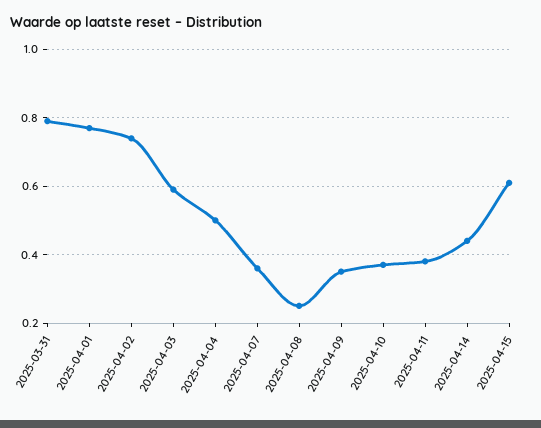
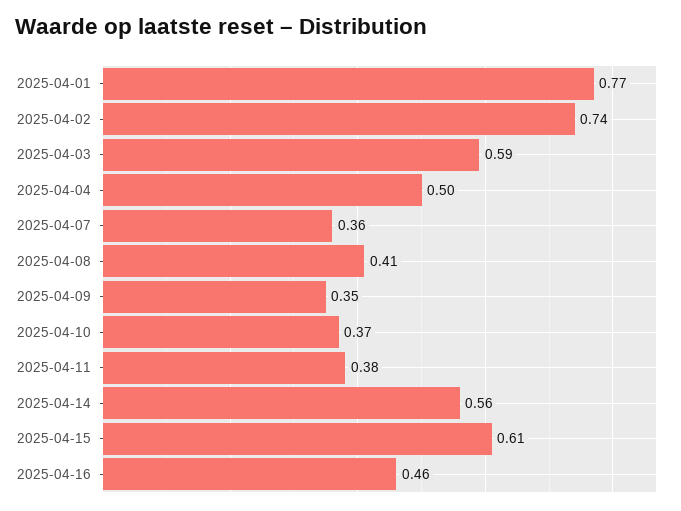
2025-03-31: 0.8 -> none
2025-04-08: 0.25 -> 0.41
2025-04-14: 0.45 -> 0.56
2025-04-16: none -> 0.46

